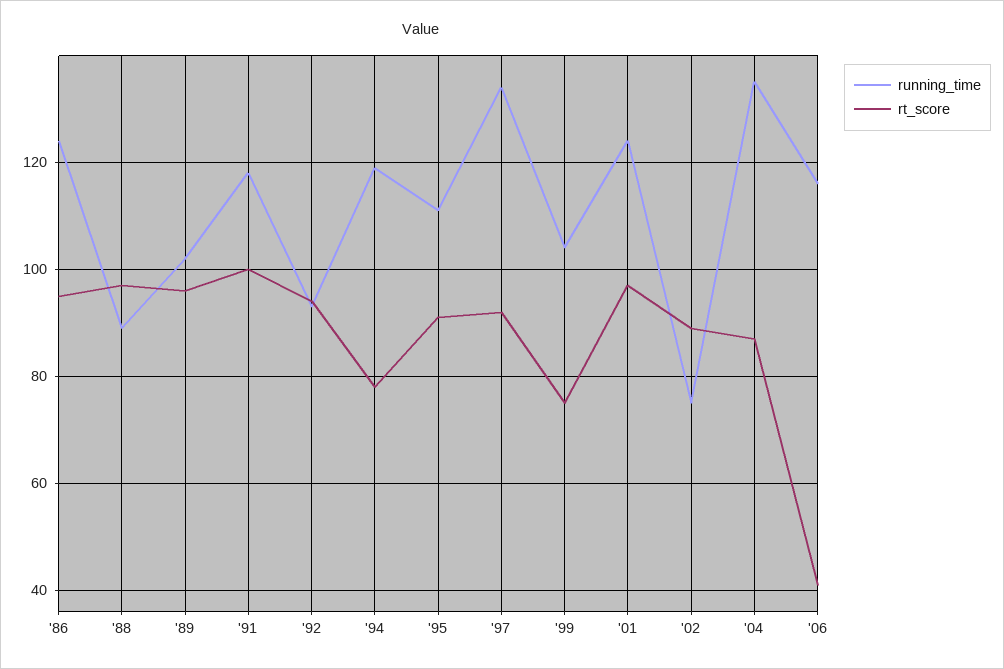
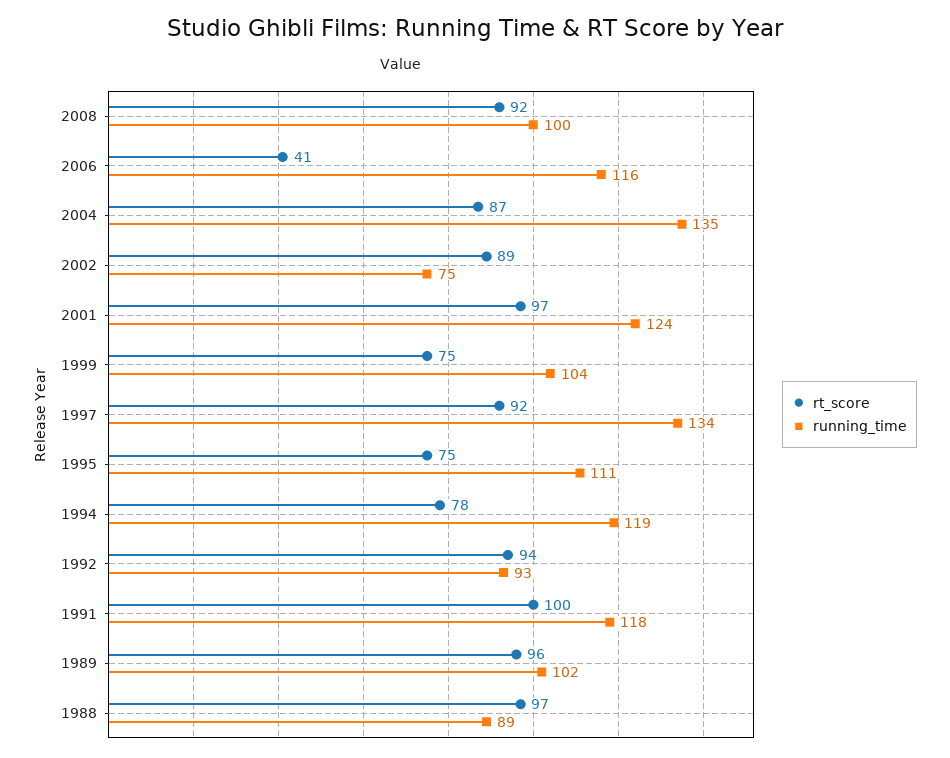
running_time, '86: 125 -> none
rt_score, '86: 95 -> none
rt_score, '95: 90 -> 75
rt_score, 2008: none -> 92
running_time, 2008: none -> 100

